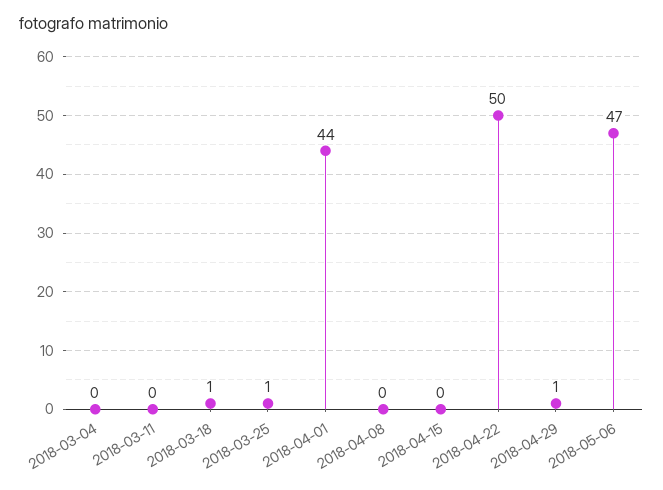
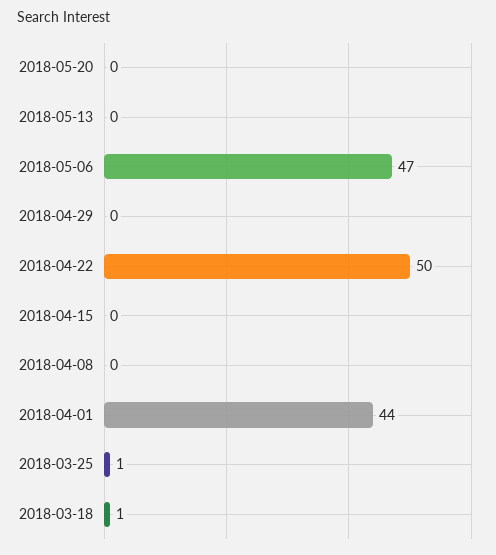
2018-03-04: 0 -> none
2018-03-11: 0 -> none
2018-04-29: 1 -> 0
2018-05-20: none -> 0
2018-05-13: none -> 0

